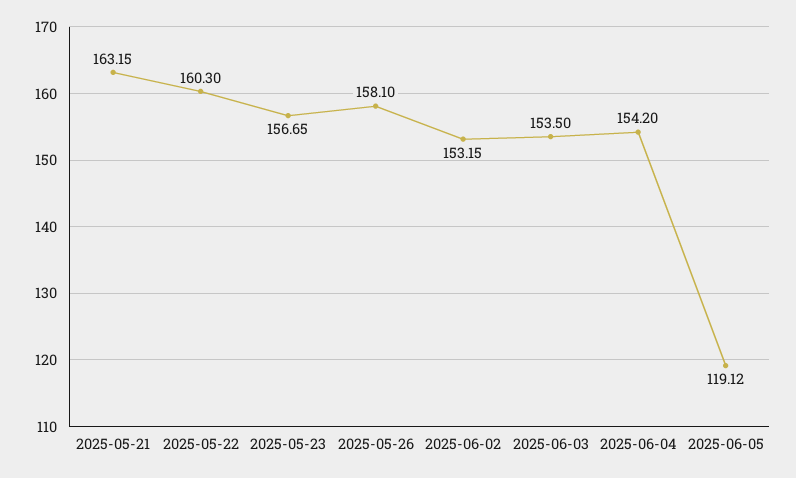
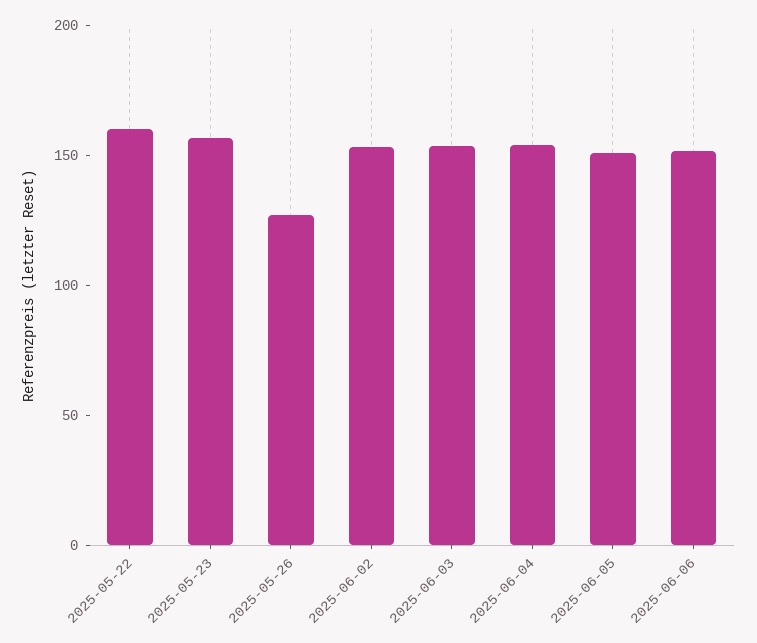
2025-05-21: 163.15 -> none
2025-05-26: 158.1 -> 130
2025-06-05: 119.12 -> 150
2025-06-06: none -> 150

